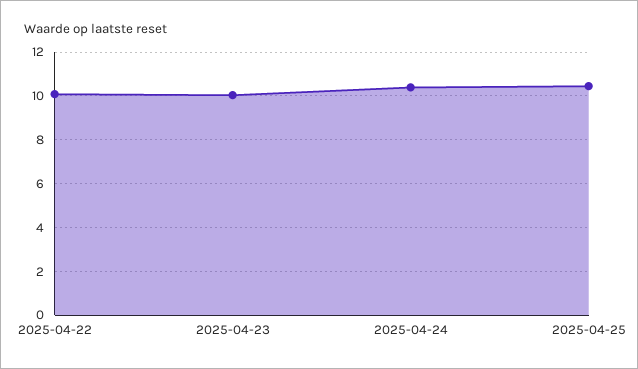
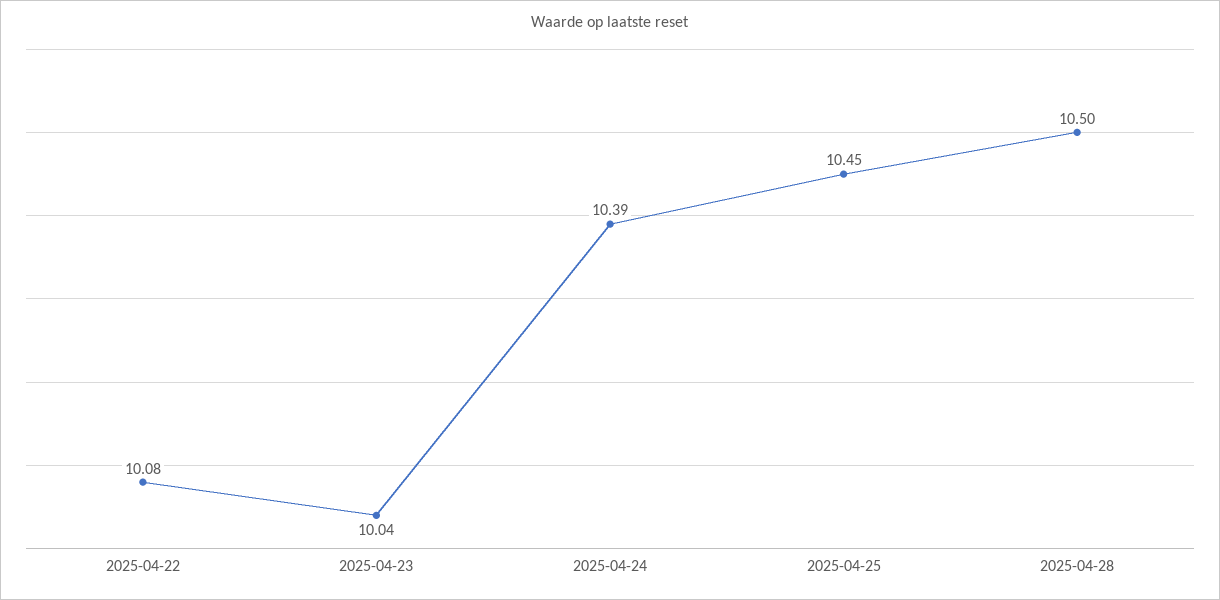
2025-04-28: none -> 10.5

